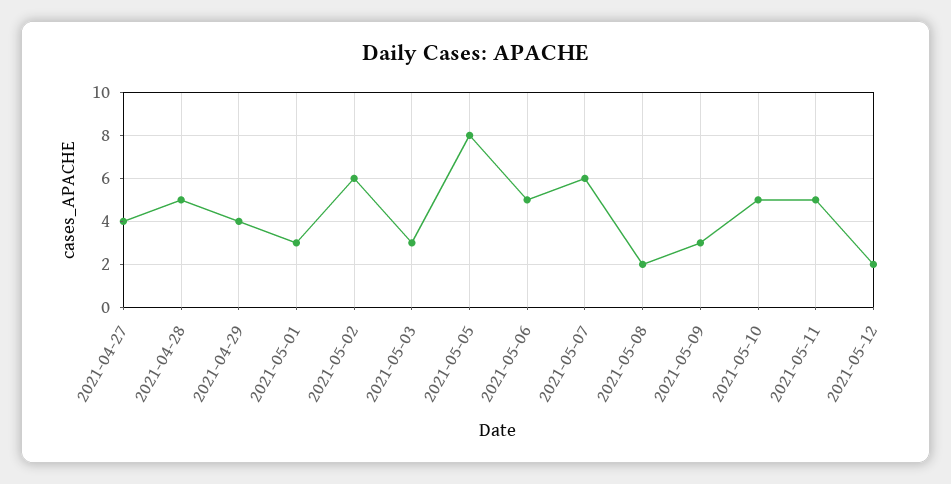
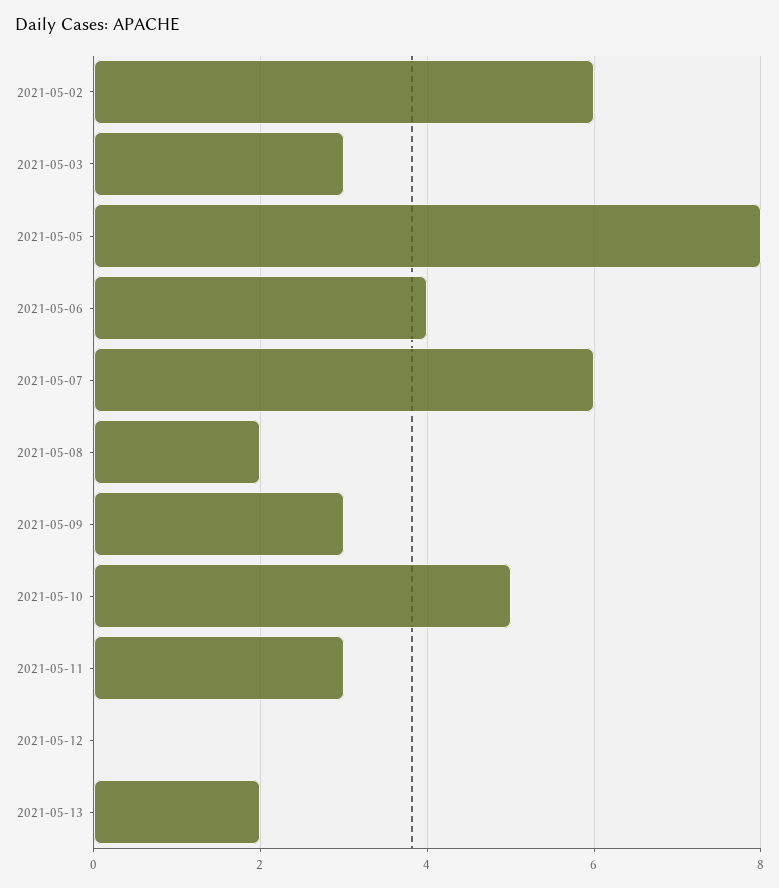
2021-04-27: 4 -> none
2021-04-28: 5 -> none
2021-04-29: 4 -> none
2021-05-01: 3 -> none
2021-05-06: 5 -> 4
2021-05-11: 5 -> 3
2021-05-12: 2 -> 0
2021-05-13: none -> 2

